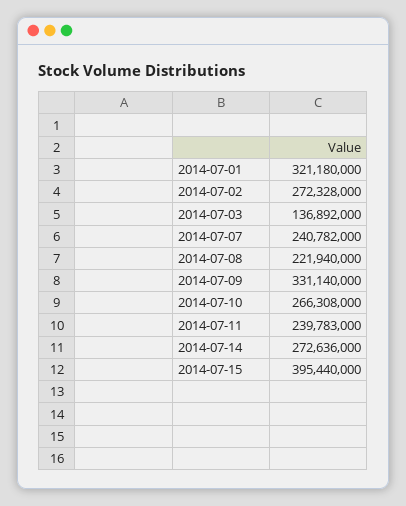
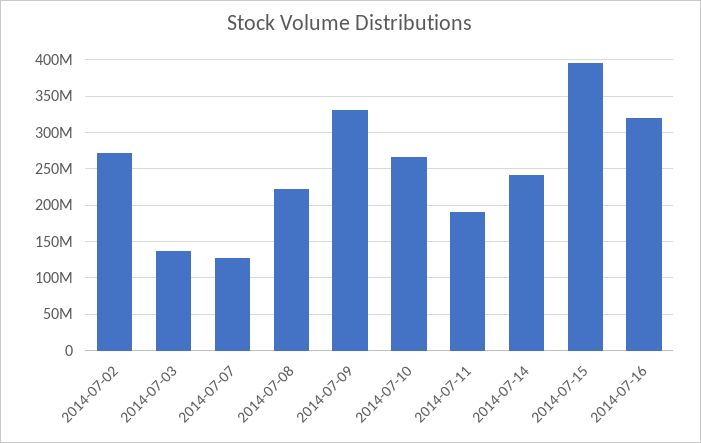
2014-07-01: 321180000 -> none
2014-07-07: 240782000 -> 130000000
2014-07-11: 239783000 -> 190000000
2014-07-14: 272636000 -> 240000000
2014-07-16: none -> 320000000

